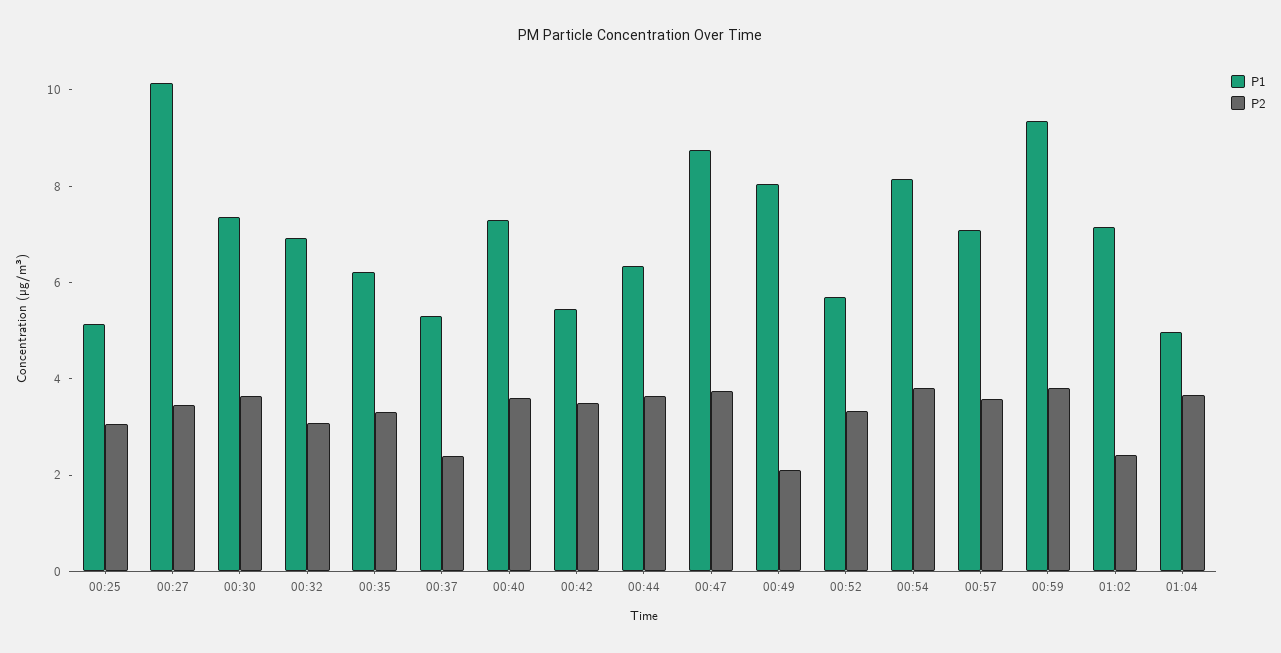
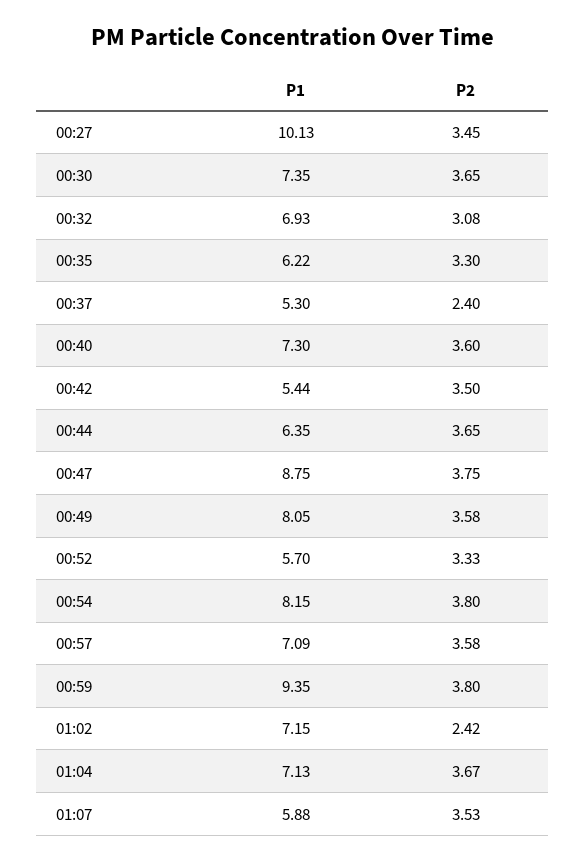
P1, 00:25: 5 -> none
P2, 00:25: 3 -> none
P2, 00:49: 2 -> 3.58
P1, 01:04: 5 -> 7.13
P1, 01:07: none -> 5.88
P2, 01:07: none -> 3.53

